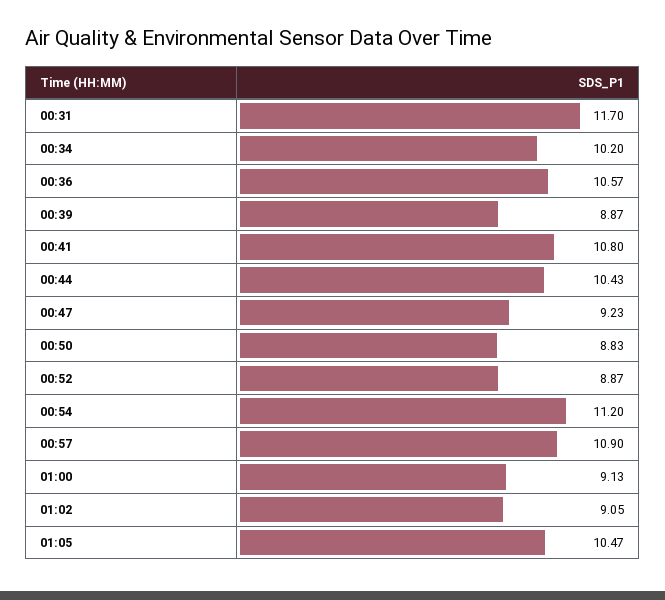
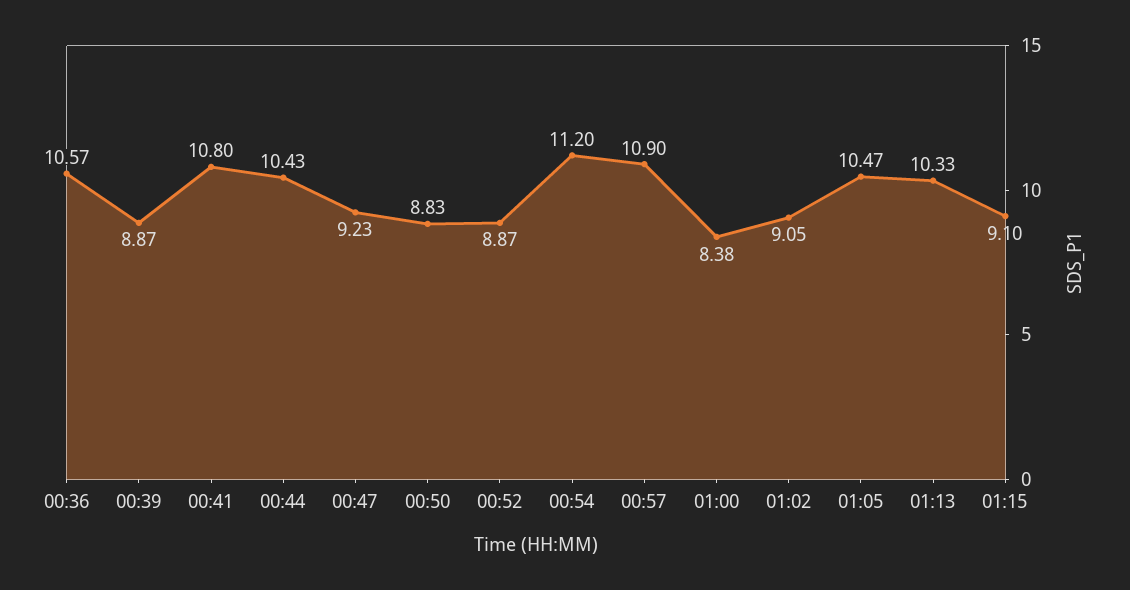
00:31: 11.7 -> none
00:34: 10.2 -> none
01:00: 9.13 -> 8.38
01:13: none -> 10.33
01:15: none -> 9.1

